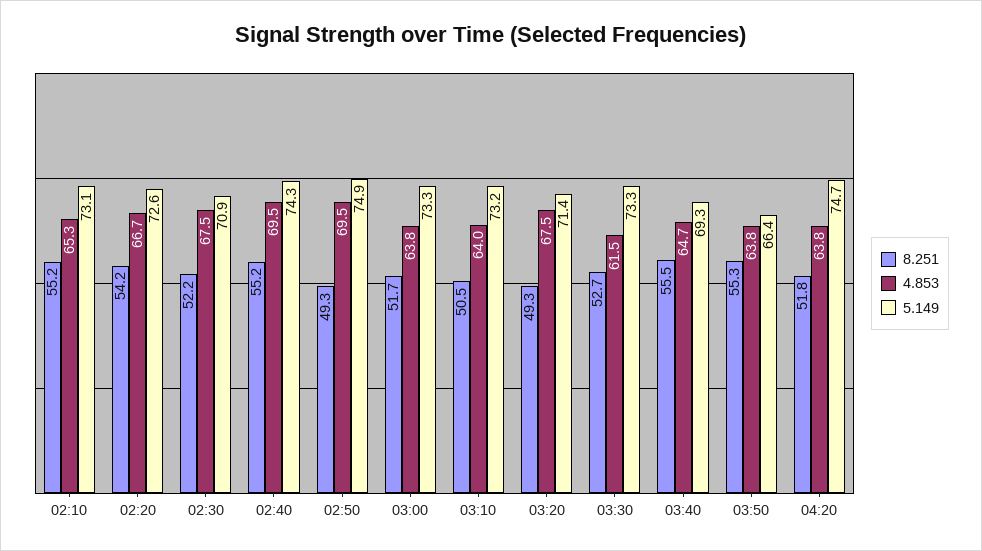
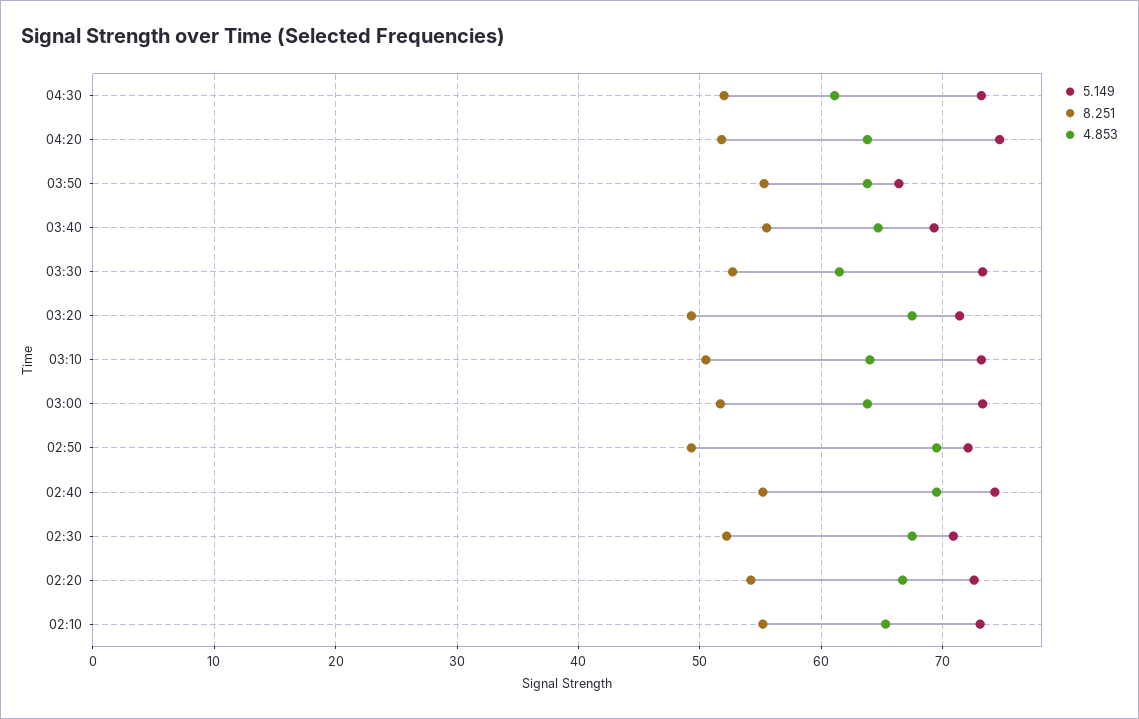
5.149, 02:50: 74.9 -> 72
5.149, 04:30: none -> 73
8.251, 04:30: none -> 52
4.853, 04:30: none -> 61

